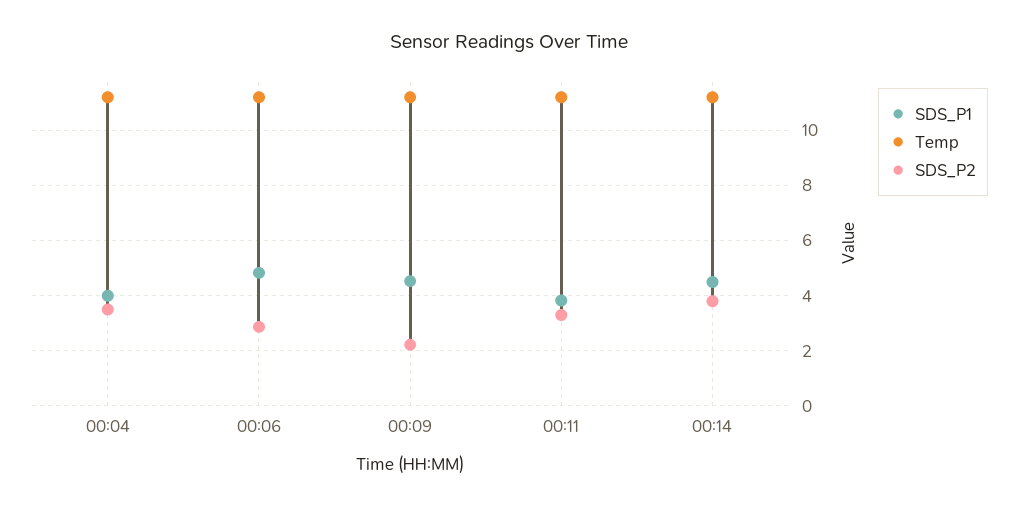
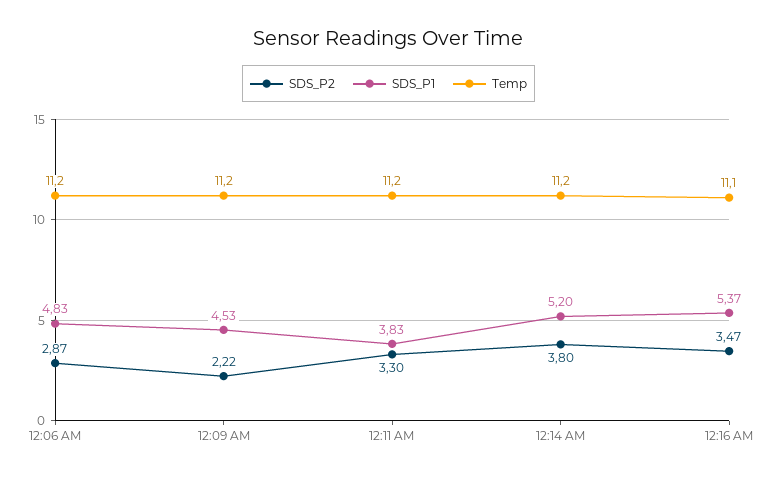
SDS_P1, 00:04: 4 -> none
Temp, 00:04: 11.25 -> none
SDS_P2, 00:04: 3.5 -> none
SDS_P1, 00:14: 4.5 -> 5.2
SDS_P2, 12:16 AM: none -> 3.47
SDS_P1, 12:16 AM: none -> 5.37
Temp, 12:16 AM: none -> 11.1

